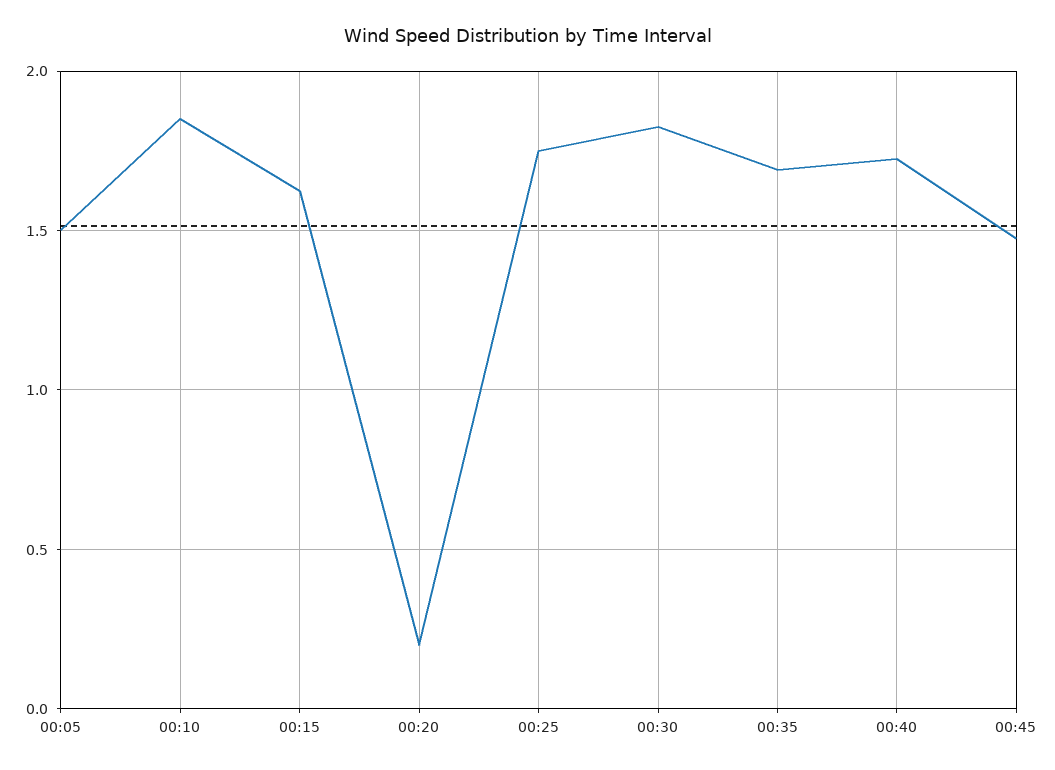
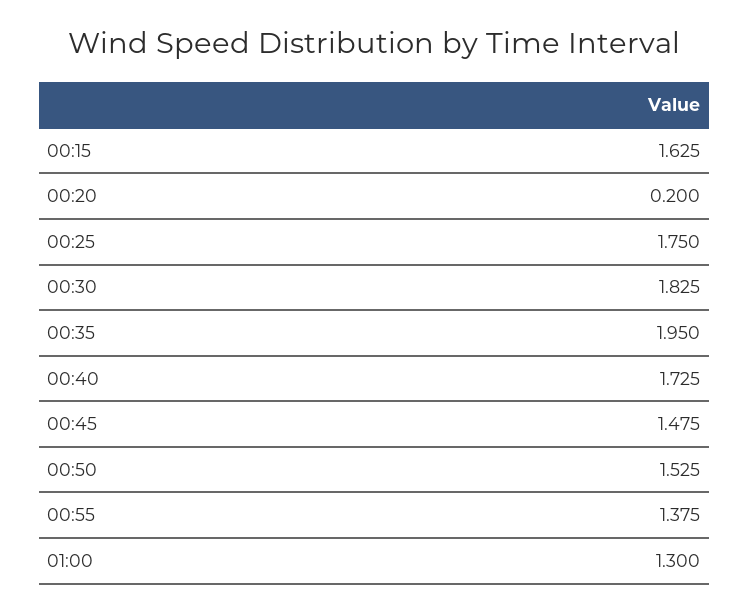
00:05: 1.5 -> none
00:10: 1.85 -> none
00:35: 1.7 -> 1.95
00:50: none -> 1.525
00:55: none -> 1.375
01:00: none -> 1.3

